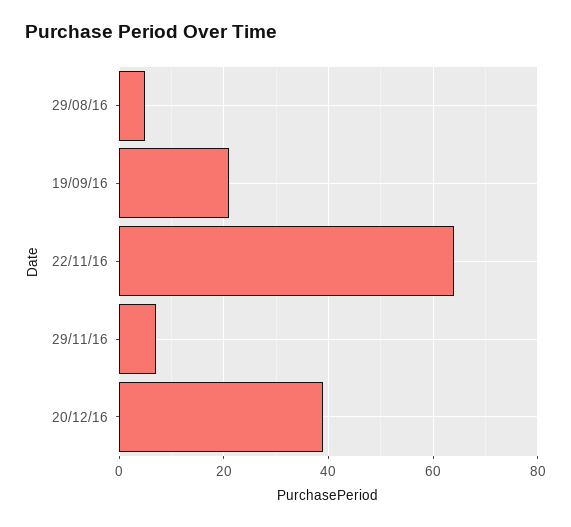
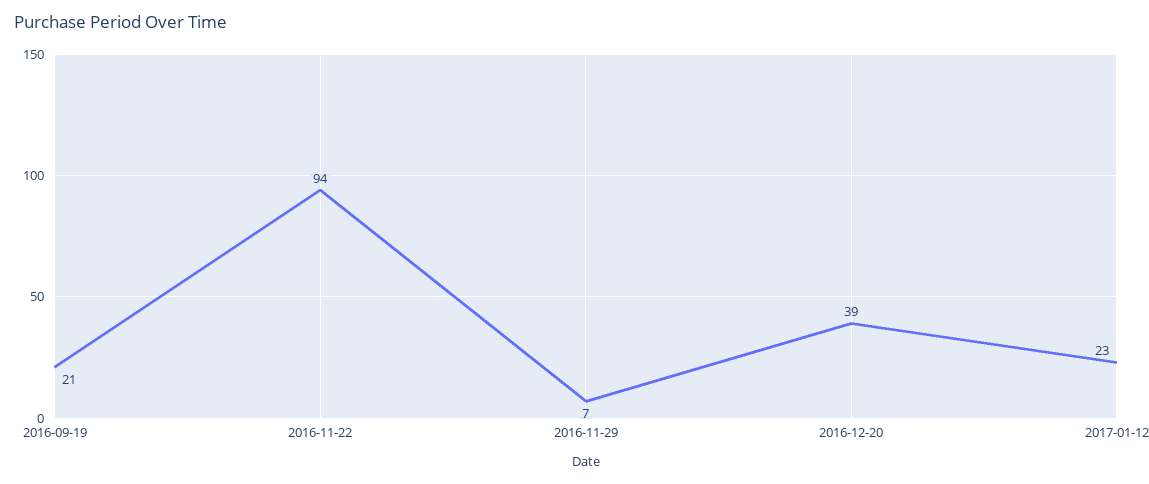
29/08/16: 5 -> none
22/11/16: 65 -> 94
2017-01-12: none -> 23

